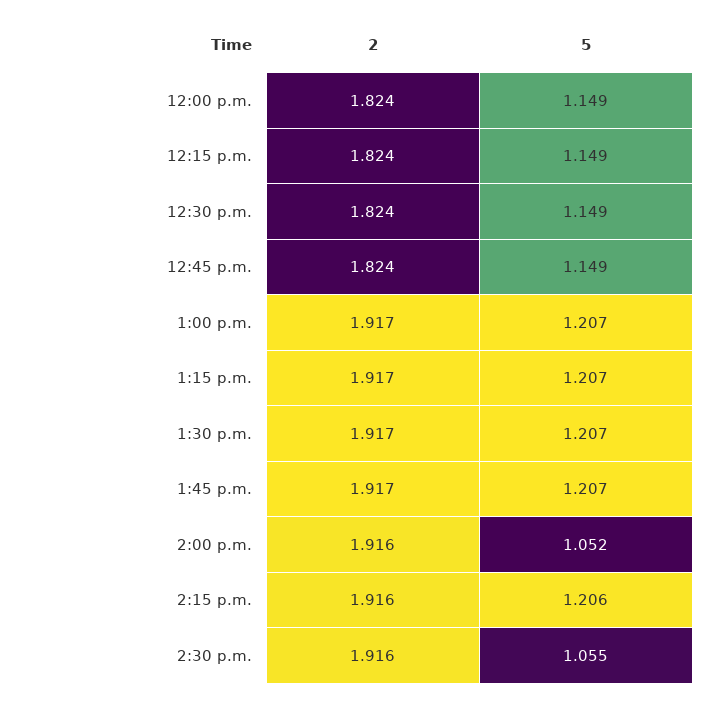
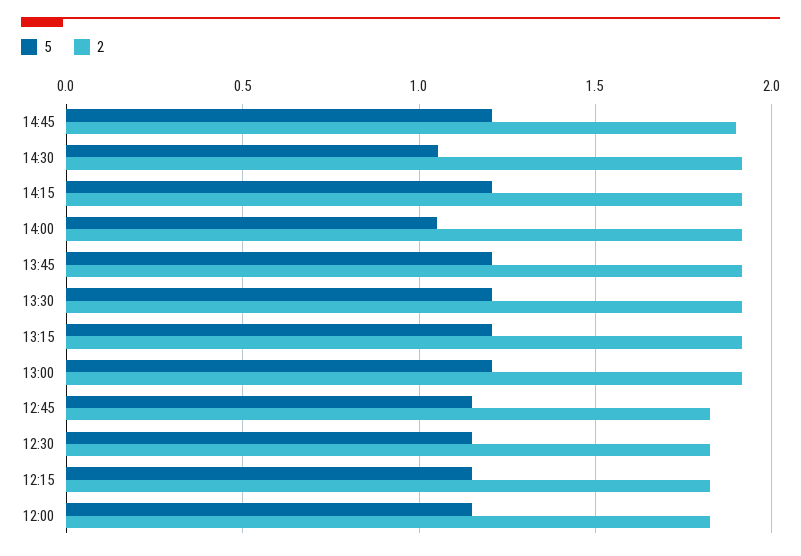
5, 14:45: none -> 1.2
2, 14:45: none -> 1.9

